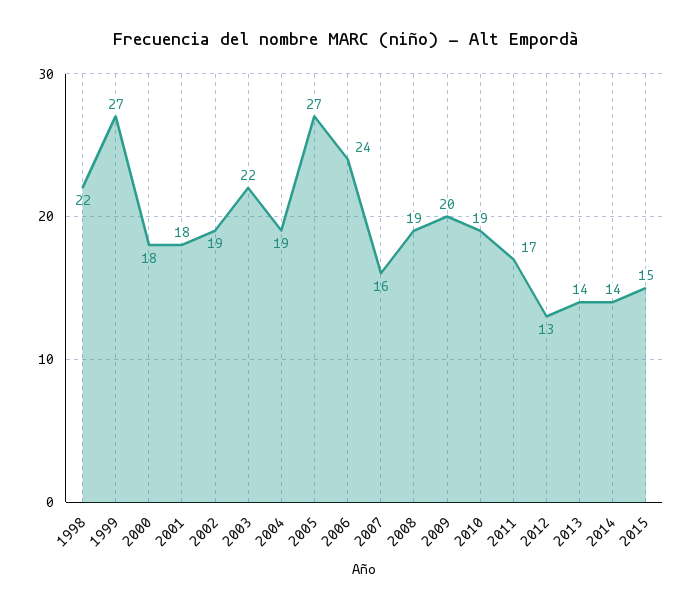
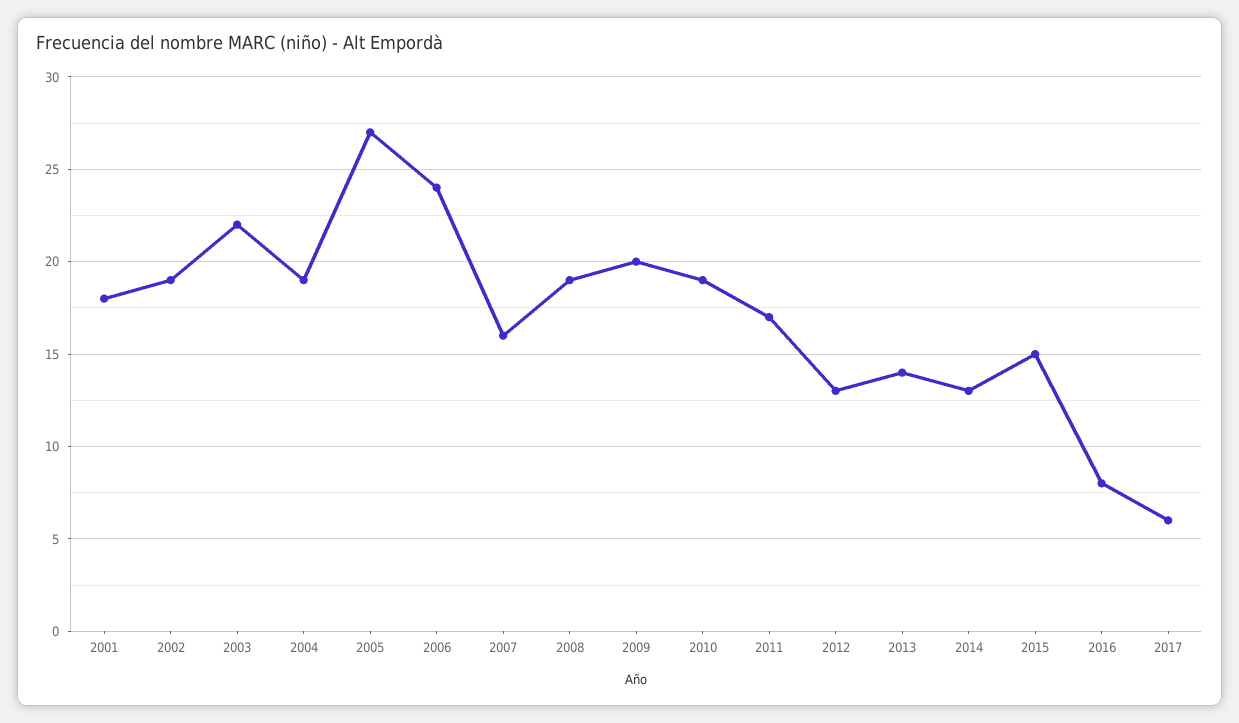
1998: 22 -> none
1999: 27 -> none
2000: 18 -> none
2014: 14 -> 13
2016: none -> 8
2017: none -> 6

